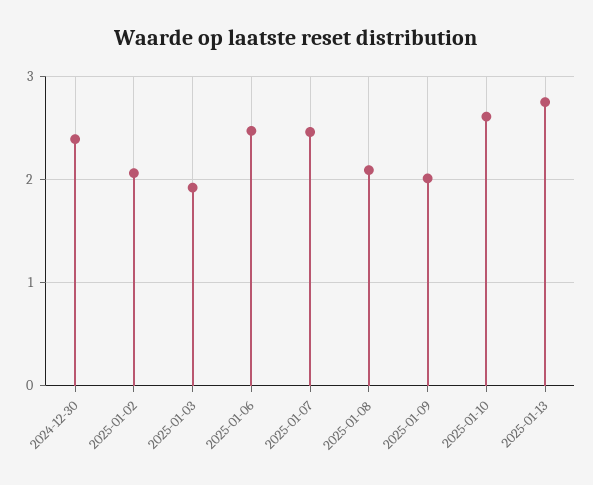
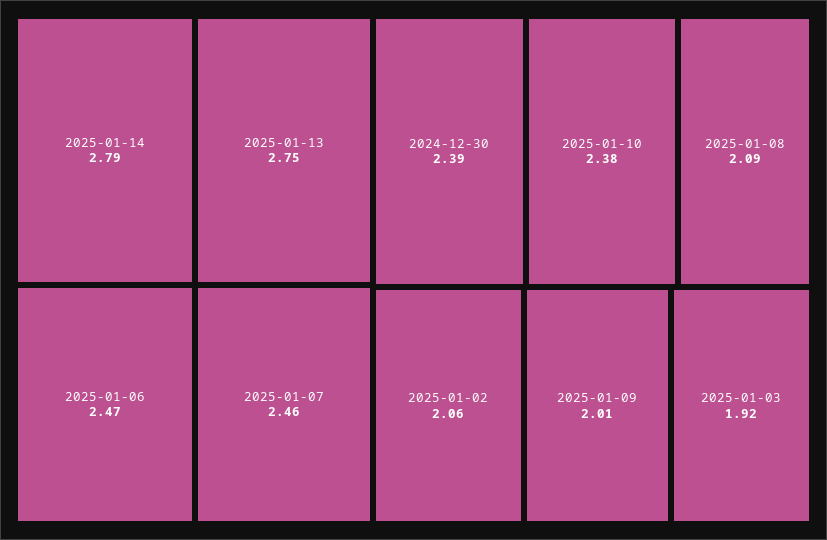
2025-01-10: 2.6 -> 2.38
2025-01-14: none -> 2.79

